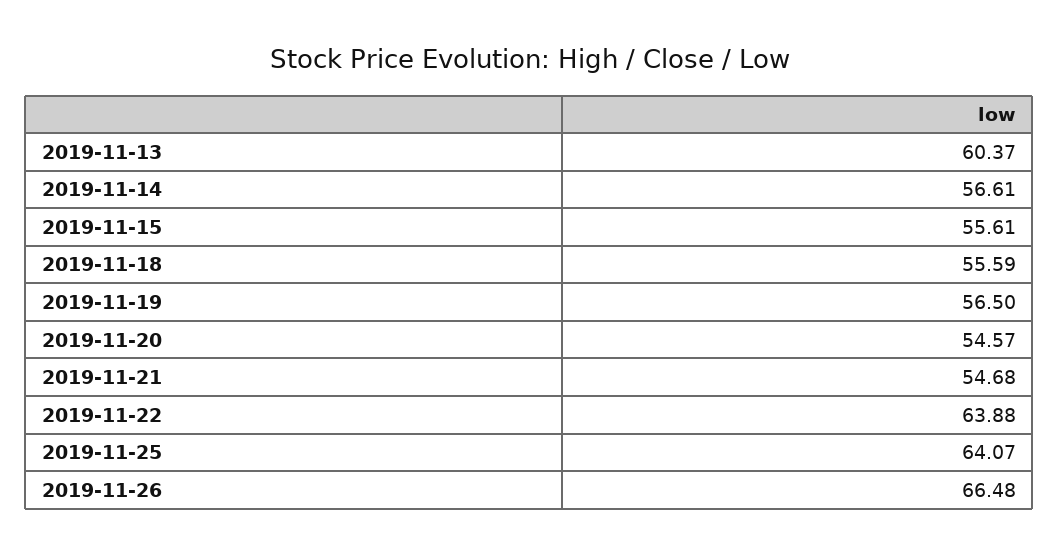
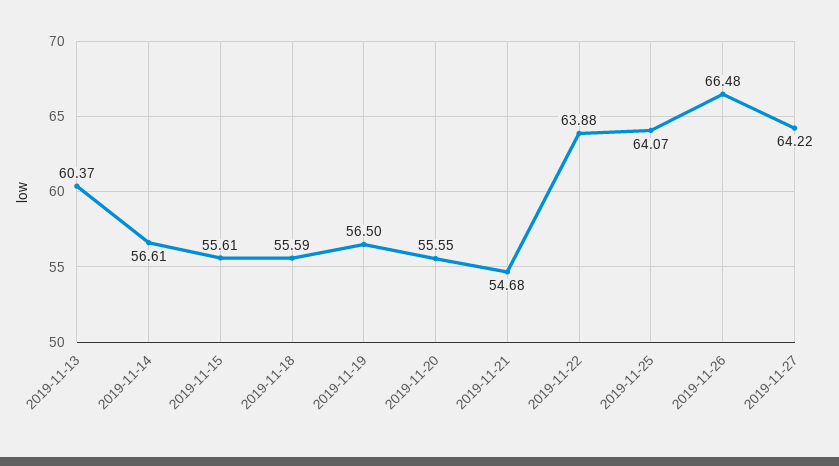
2019-11-20: 54.57 -> 55.55
2019-11-27: none -> 64.22

